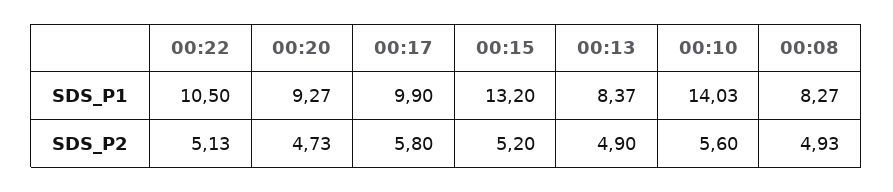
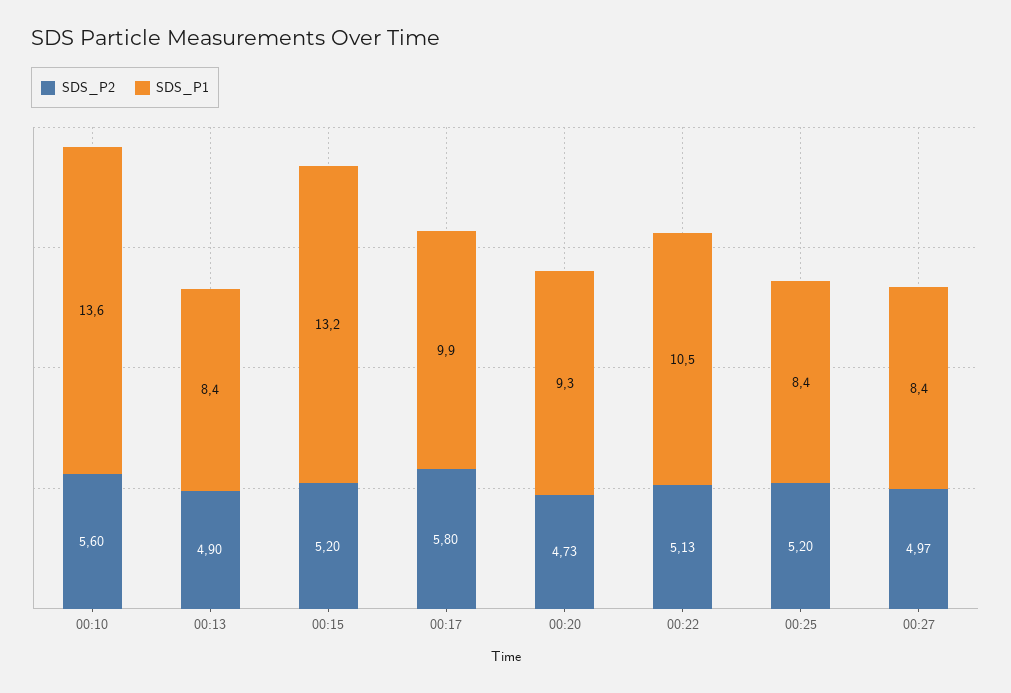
SDS_P1, 00:10: 14.03 -> 13.6
SDS_P1, 00:08: 8.27 -> none
SDS_P2, 00:08: 4.93 -> none
SDS_P2, 00:25: none -> 5.2
SDS_P1, 00:25: none -> 8.4
SDS_P2, 00:27: none -> 4.97
SDS_P1, 00:27: none -> 8.4

